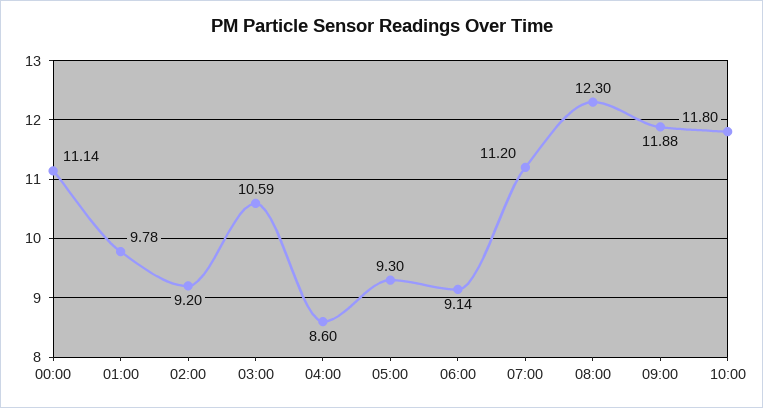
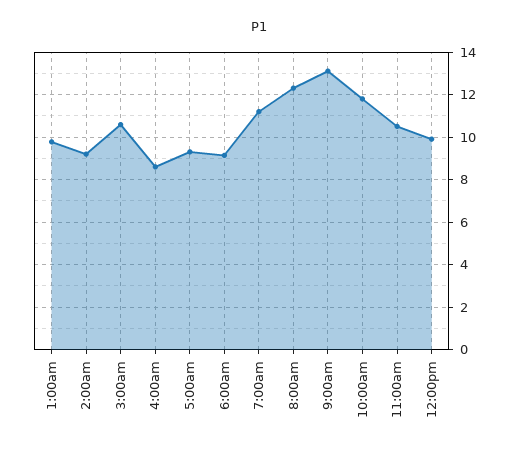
00:00: 11.14 -> none
09:00: 11.88 -> 13
11:00am: none -> 10.5
12:00pm: none -> 10

